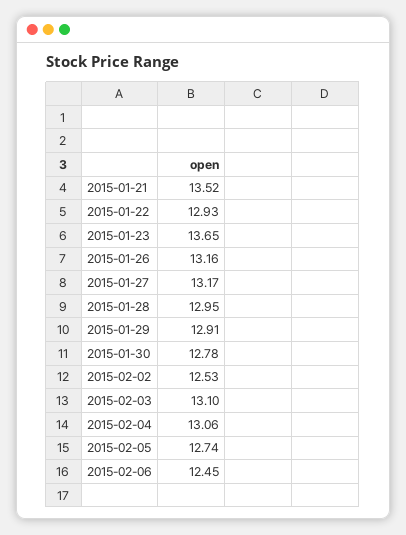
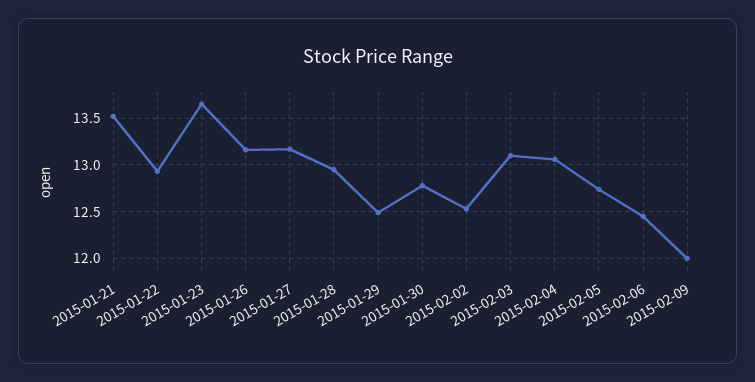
2015-01-29: 12.91 -> 12.5
2015-02-09: none -> 12

